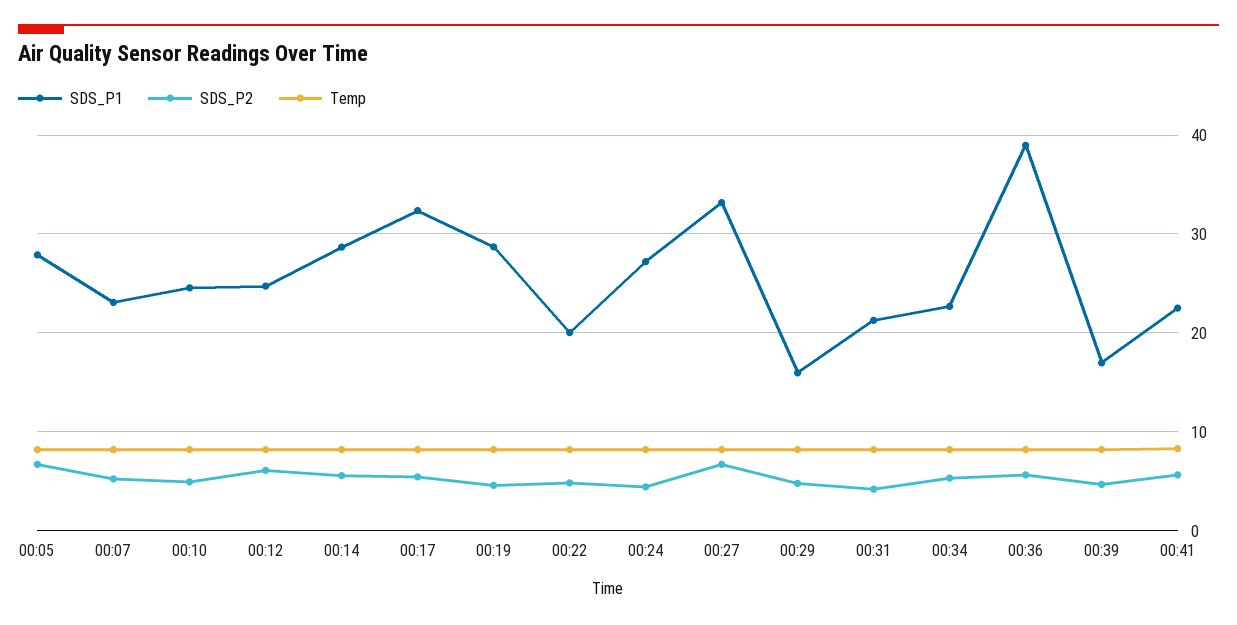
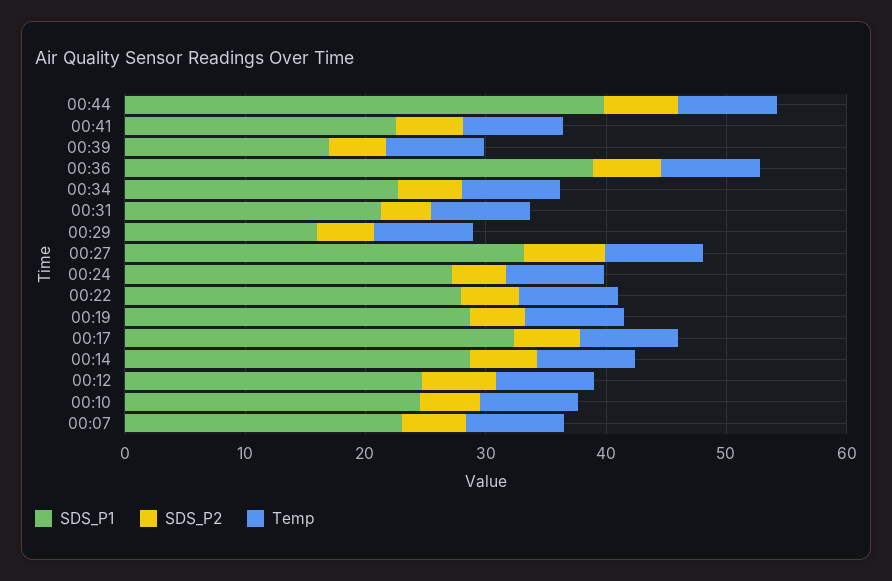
SDS_P1, 00:05: 28 -> none
SDS_P2, 00:05: 7 -> none
Temp, 00:05: 8 -> none
SDS_P1, 00:22: 20 -> 28
SDS_P1, 00:44: none -> 40
SDS_P2, 00:44: none -> 6
Temp, 00:44: none -> 8

